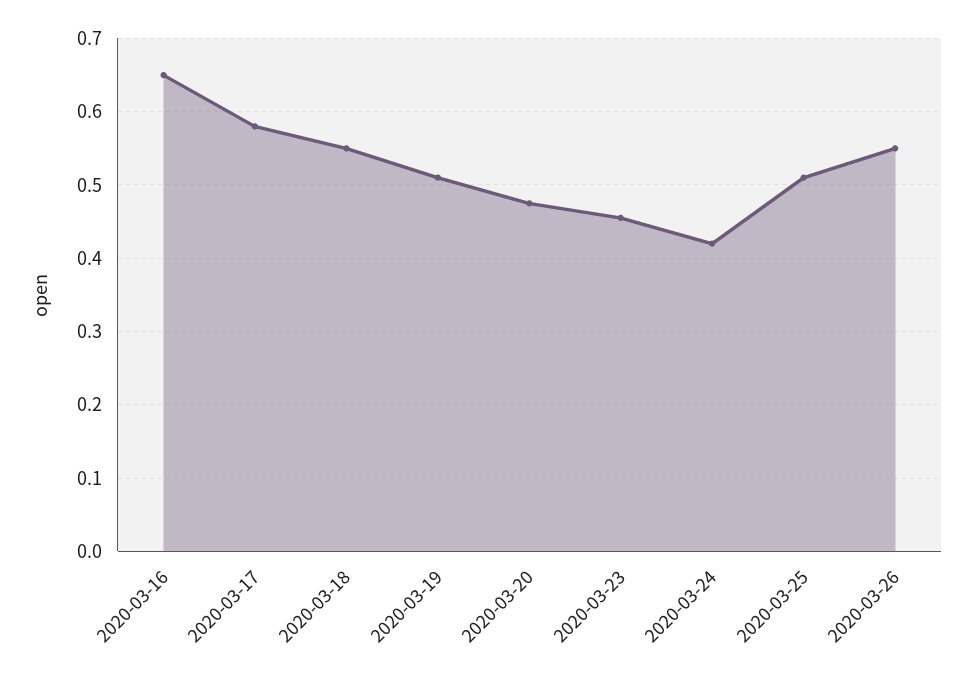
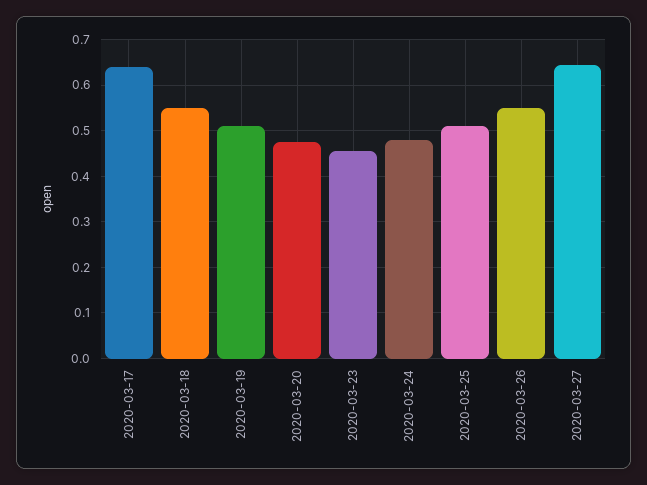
2020-03-16: 0.65 -> none
2020-03-17: 0.58 -> 0.64
2020-03-24: 0.42 -> 0.48
2020-03-27: none -> 0.64

